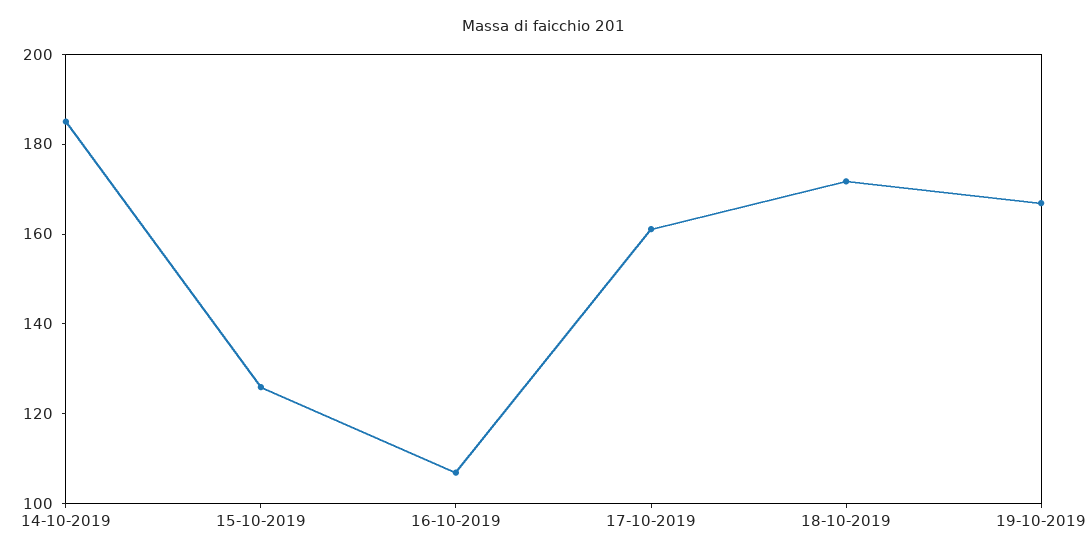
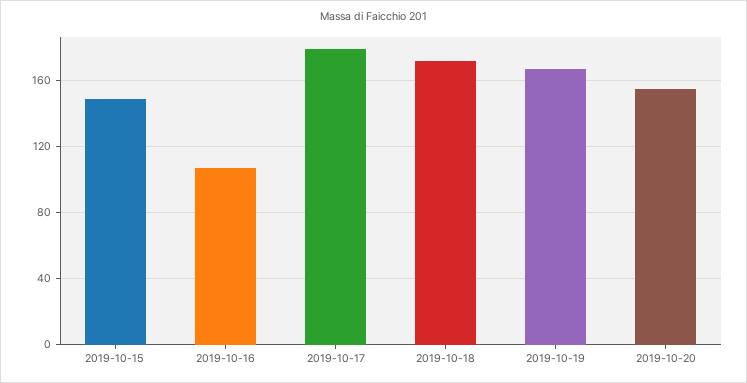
14-10-2019: 185 -> none
15-10-2019: 125 -> 150
17-10-2019: 160 -> 180
2019-10-20: none -> 155

